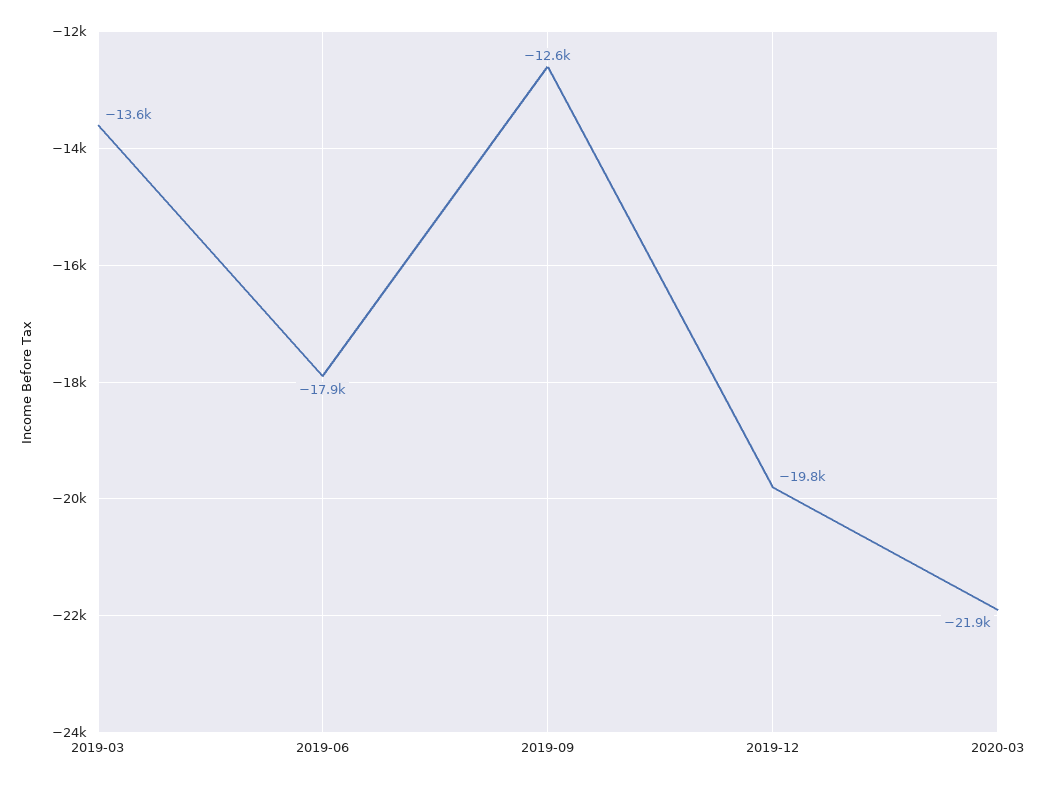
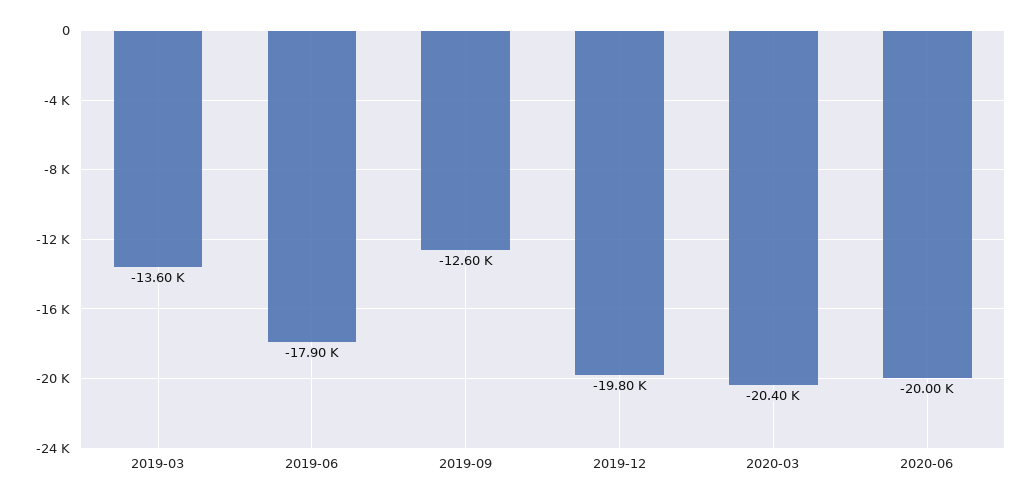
2020-03: -21900 -> -20400
2020-06: none -> -20000

